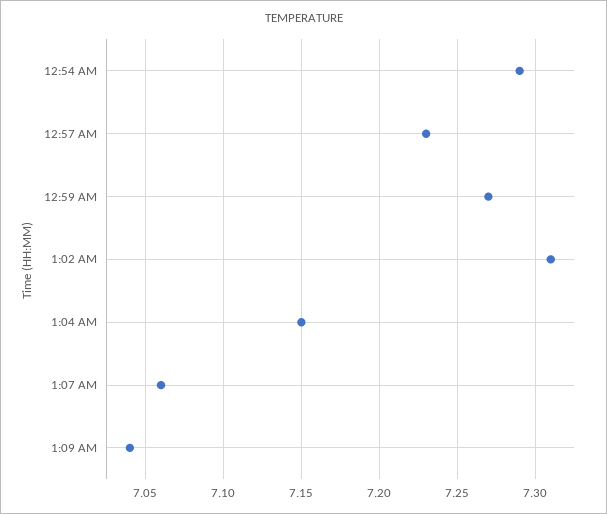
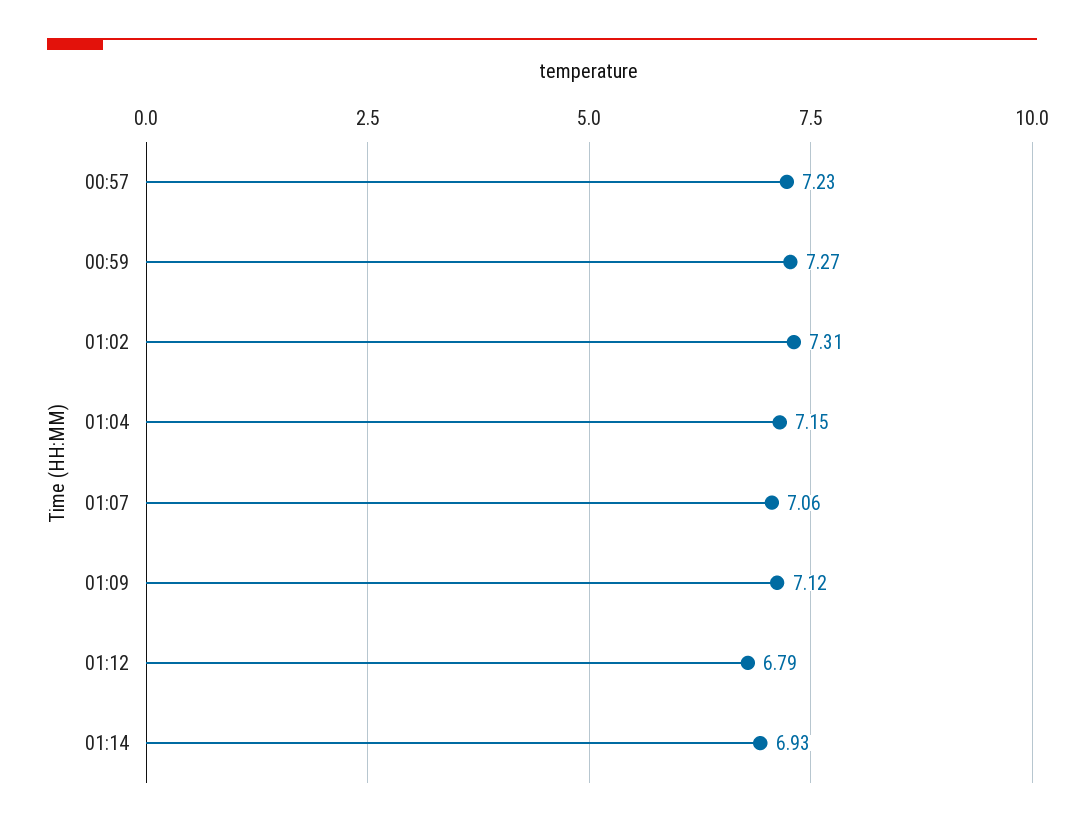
12:54 AM: 7.29 -> none
1:09 AM: 7.04 -> 7.12
01:12: none -> 6.79
01:14: none -> 6.93

